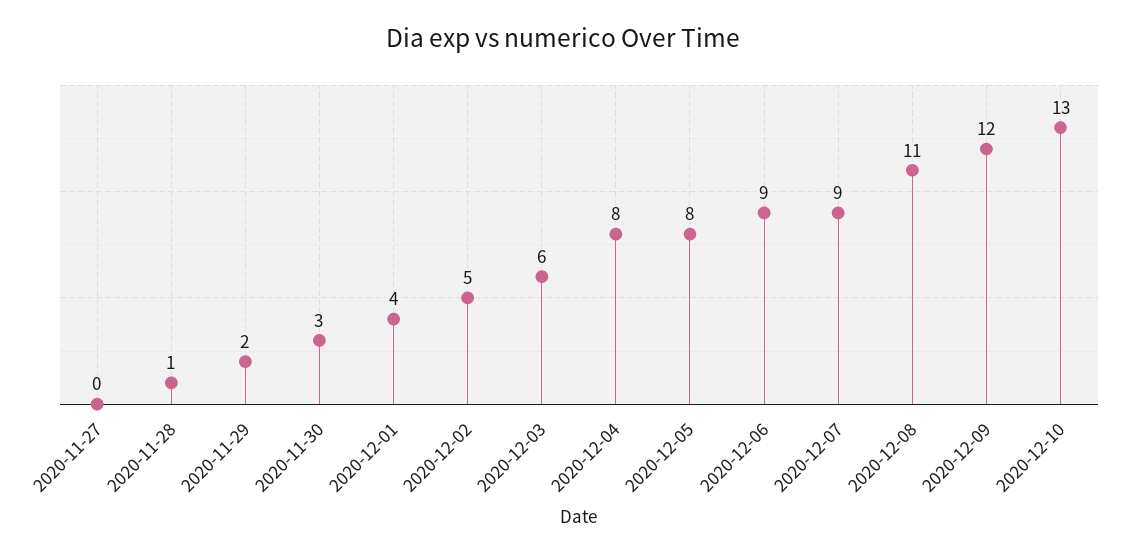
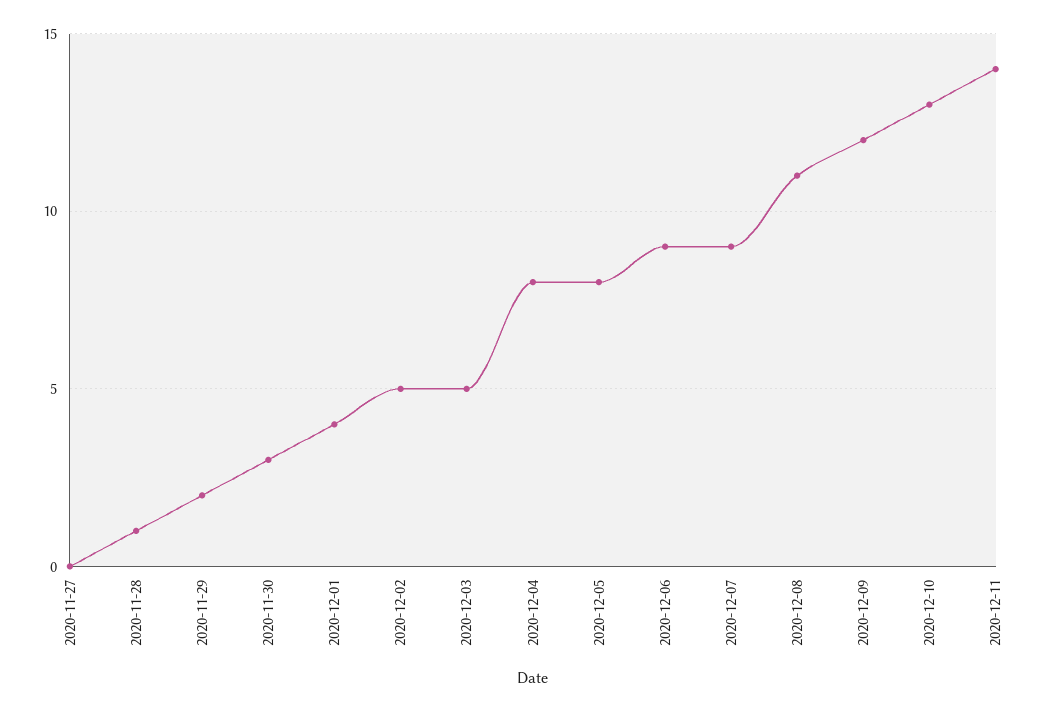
2020-12-03: 6 -> 5
2020-12-11: none -> 14

